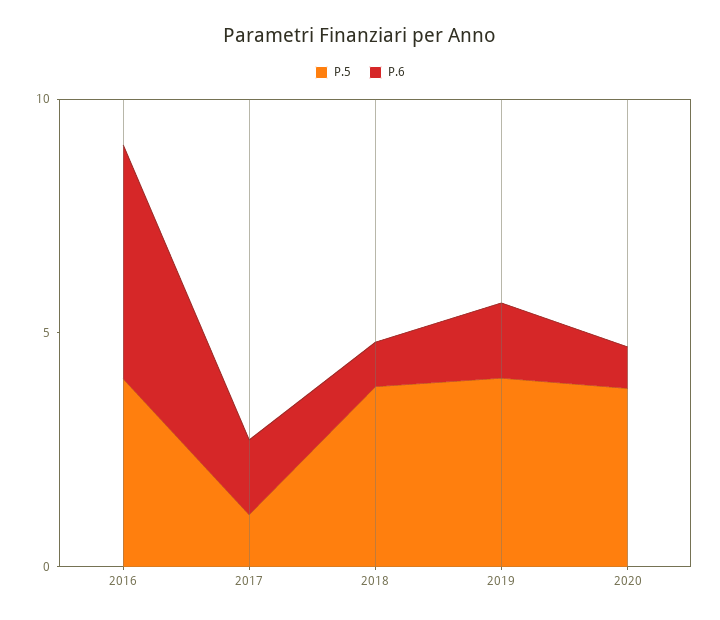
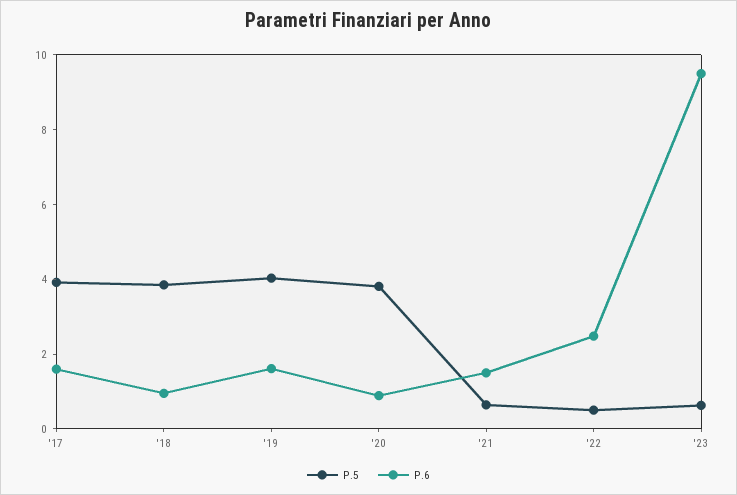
P.5, 2016: 4 -> none
P.6, 2016: 5 -> none
P.5, 2017: 1 -> 4
P.5, '21: none -> 0.5
P.6, '21: none -> 1.5
P.5, '22: none -> 0.5
P.6, '22: none -> 2.5
P.5, '23: none -> 0.5
P.6, '23: none -> 9.5

